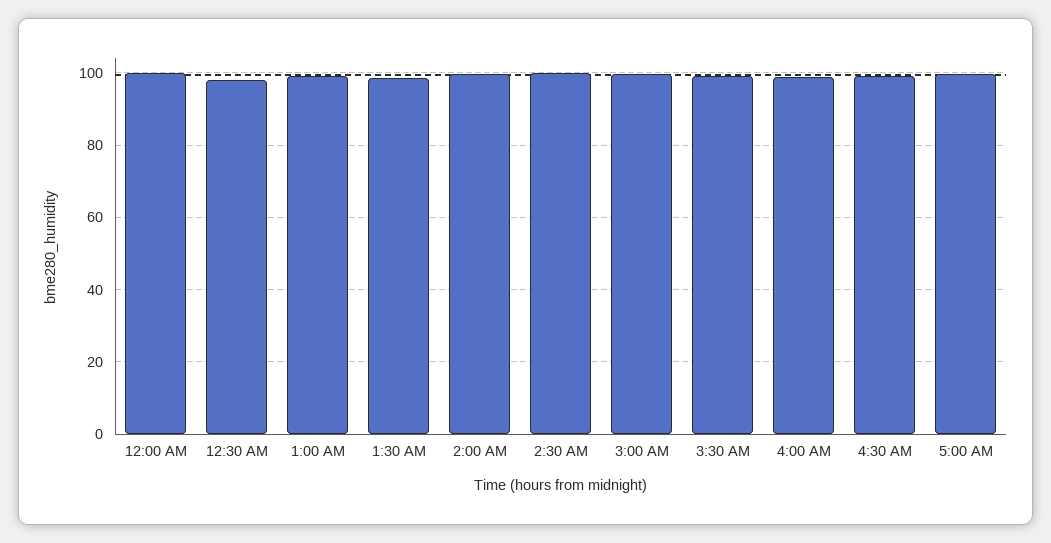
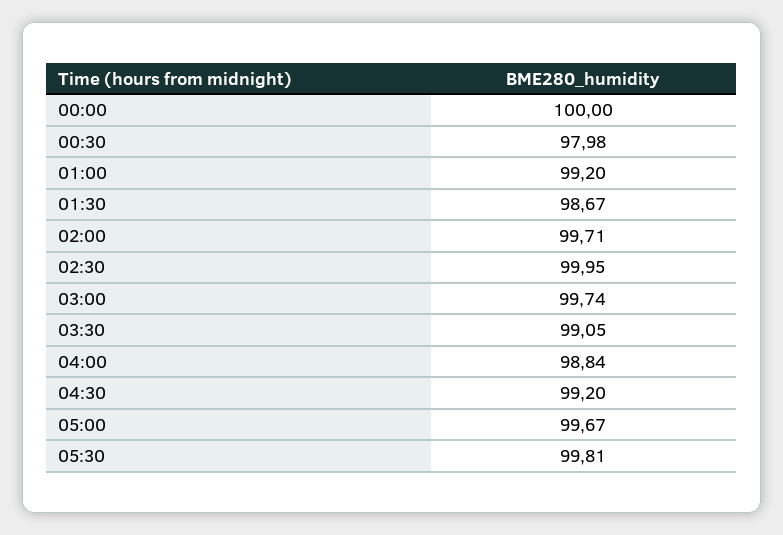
05:30: none -> 99.81

